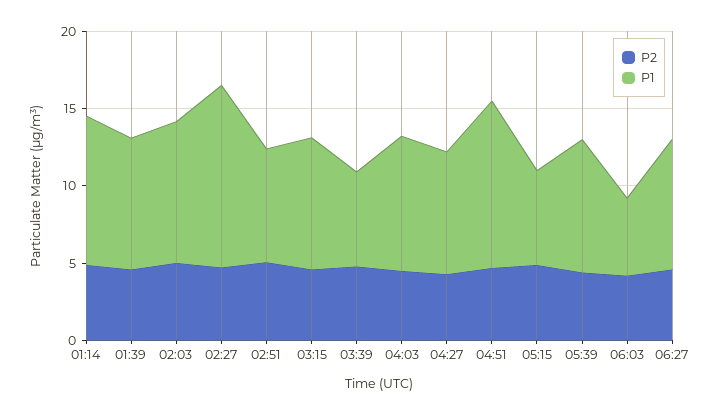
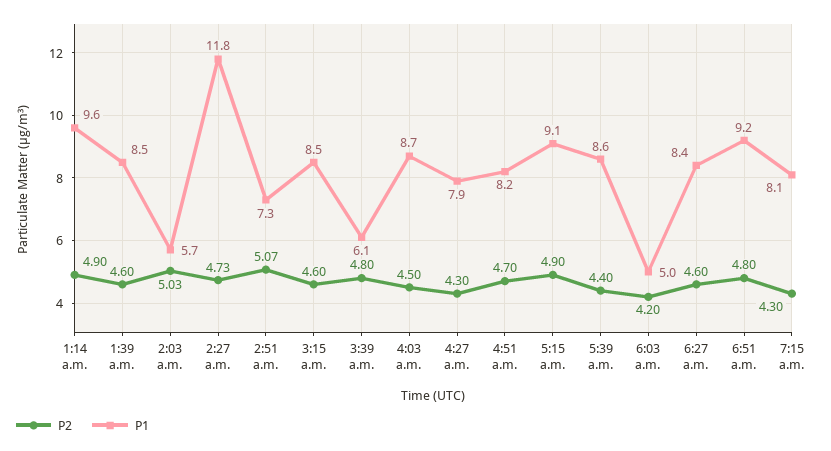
P1, 02:03: 9 -> 5.7
P1, 04:51: 11 -> 8.2
P1, 05:15: 6 -> 9.1
P2, 6:51 a.m.: none -> 4.8
P1, 6:51 a.m.: none -> 9.2
P2, 7:15 a.m.: none -> 4.3
P1, 7:15 a.m.: none -> 8.1

